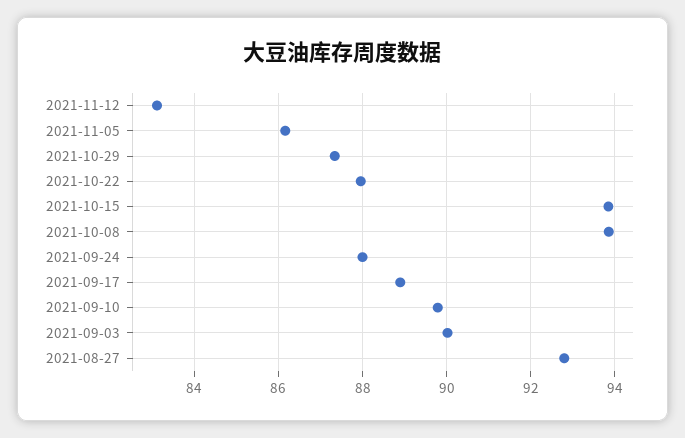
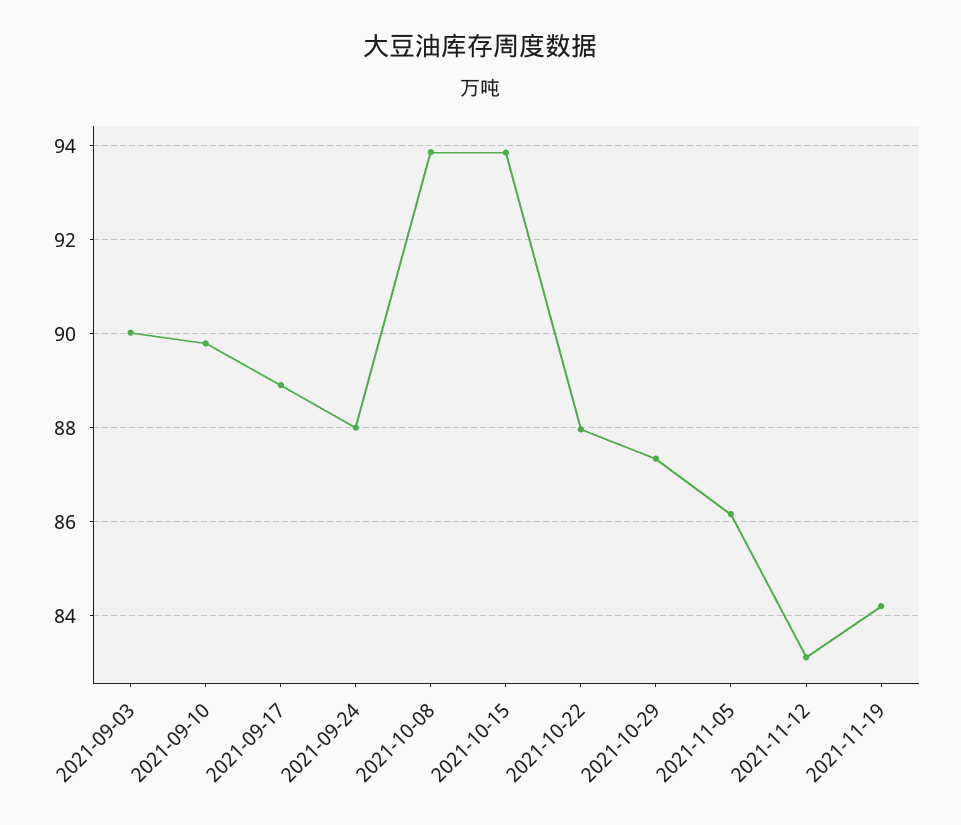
2021-08-27: 92.8 -> none
2021-11-19: none -> 84.2

